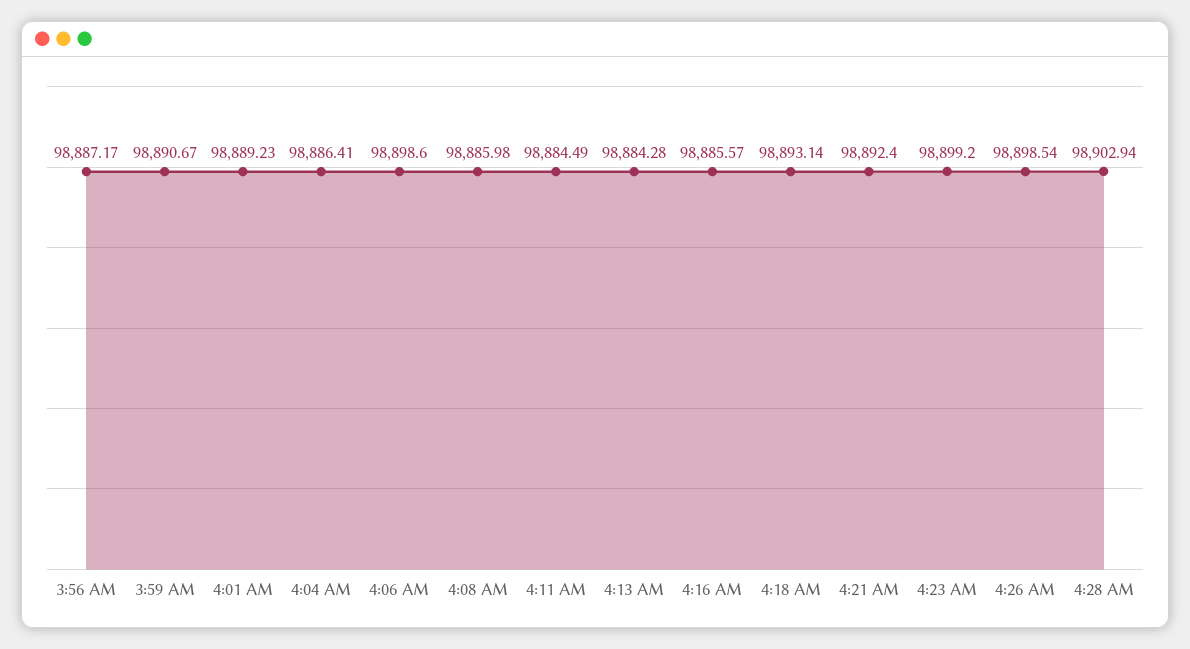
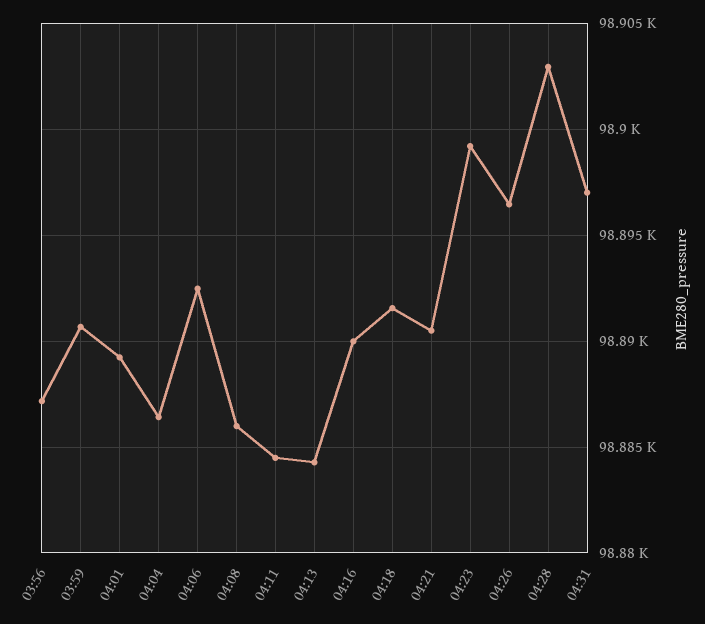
4:06 AM: 98898.6 -> 98892.5
4:16 AM: 98885.57 -> 98890
4:18 AM: 98893.14 -> 98891.5
4:21 AM: 98892.4 -> 98890.5
4:26 AM: 98898.54 -> 98896.5
04:31: none -> 98897

